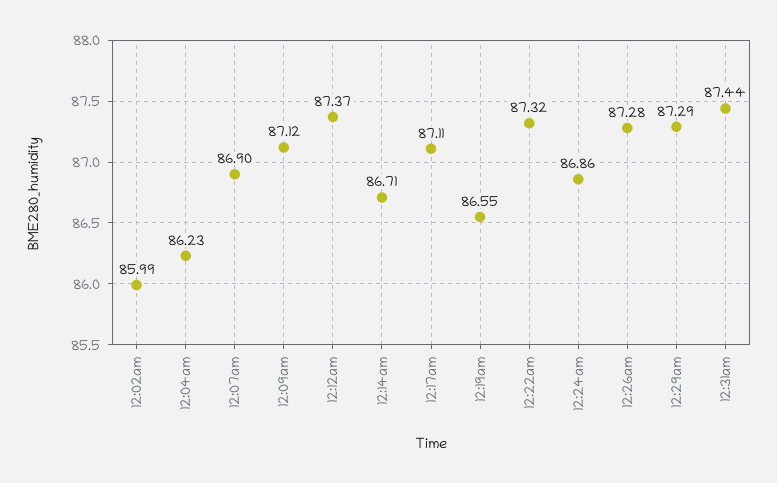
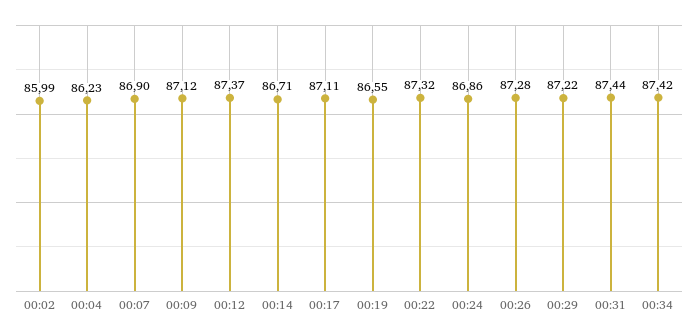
12:29am: 87.29 -> 87.22
00:34: none -> 87.42

